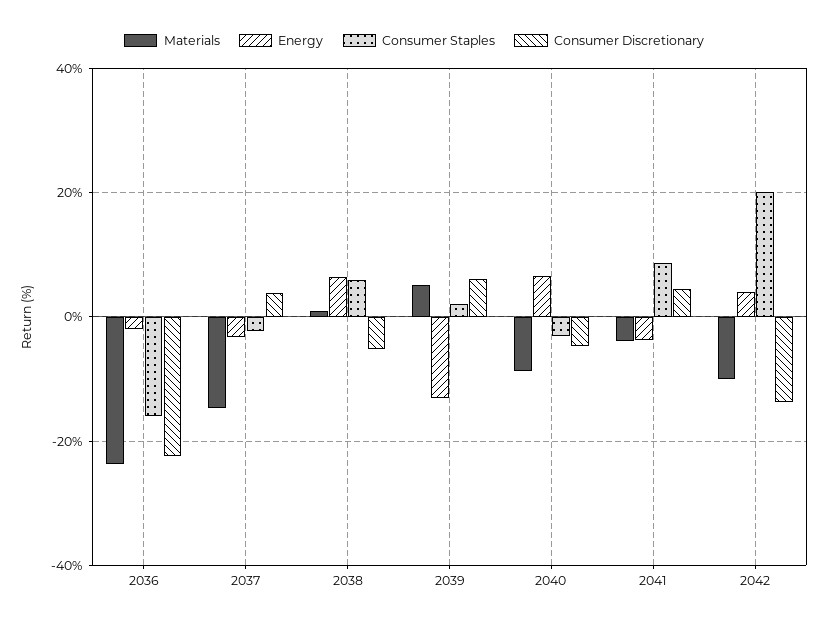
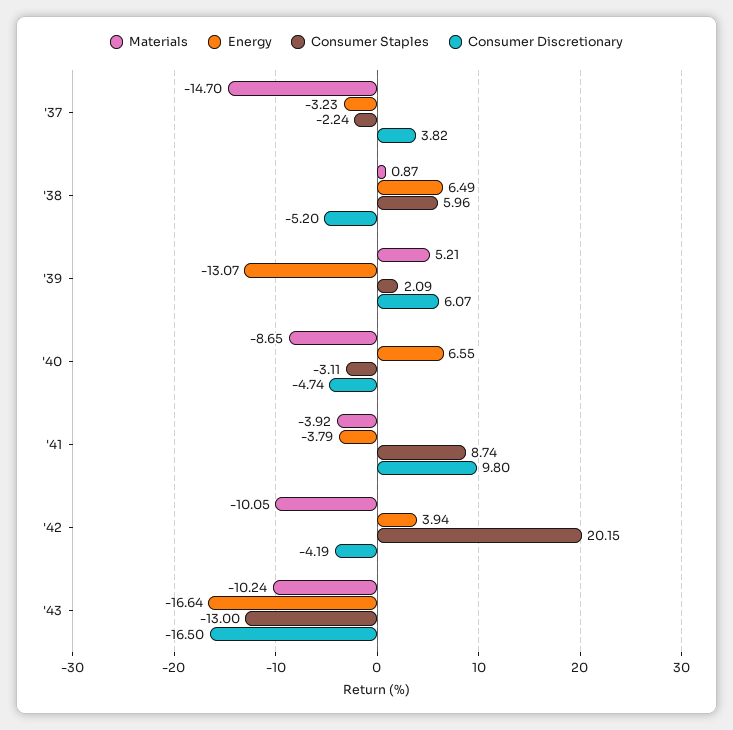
Materials, 2036: -24 -> none
Energy, 2036: -2 -> none
Consumer Staples, 2036: -16 -> none
Consumer Discretionary, 2036: -22 -> none
Consumer Discretionary, 2041: 4 -> 9.8
Consumer Discretionary, 2042: -14 -> -4.19
Materials, '43: none -> -10.24
Energy, '43: none -> -16.64
Consumer Staples, '43: none -> -13
Consumer Discretionary, '43: none -> -16.5

